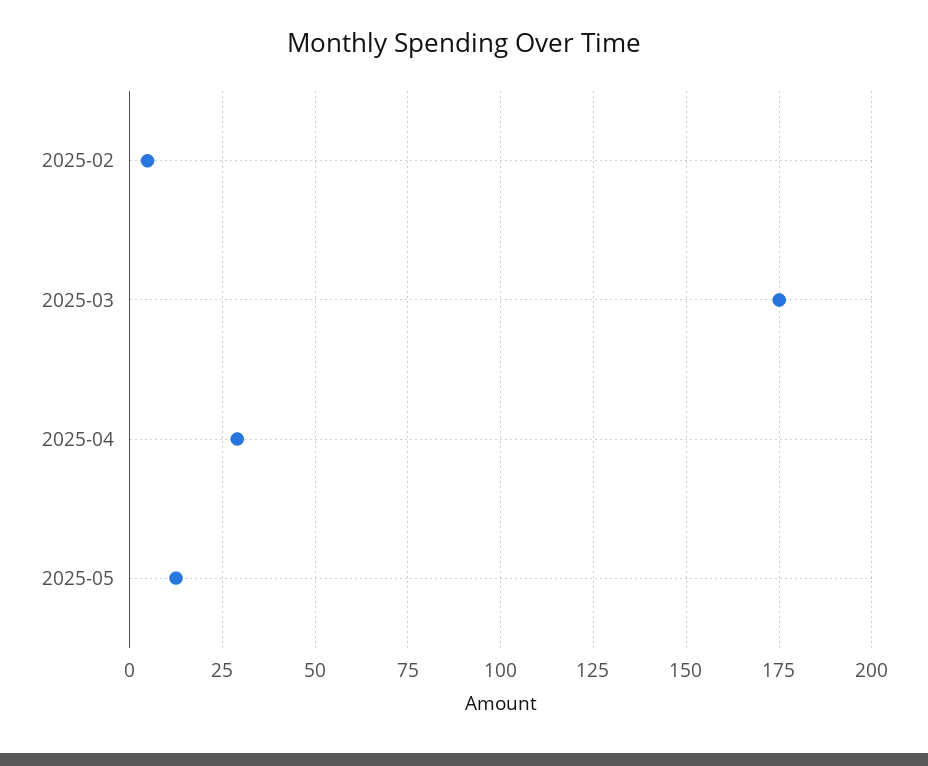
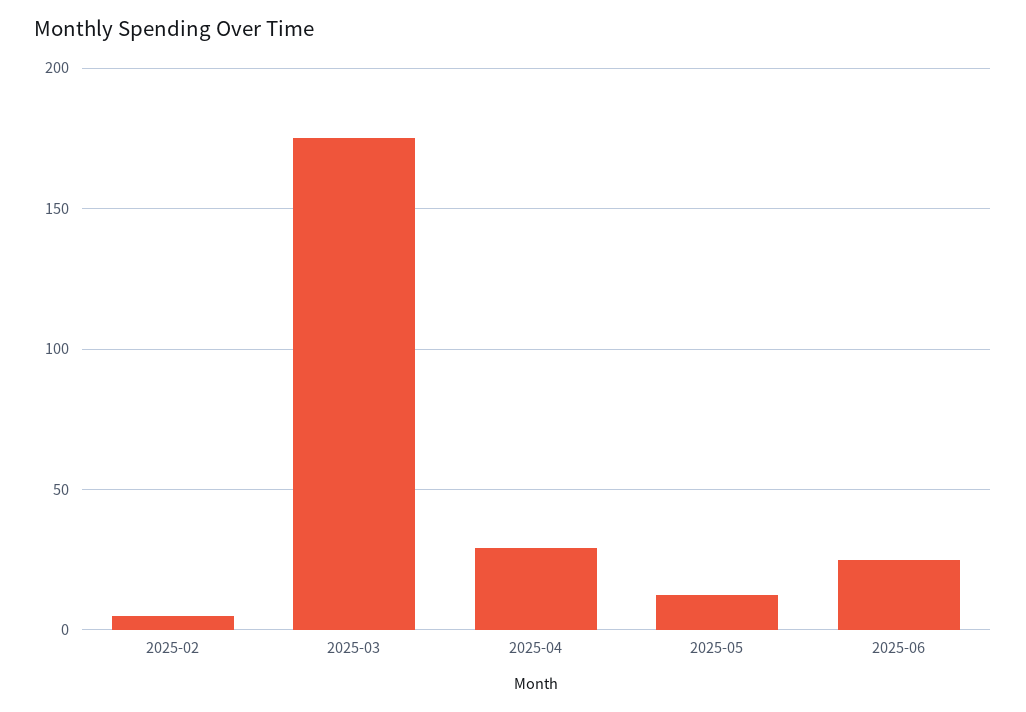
2025-06: none -> 25

